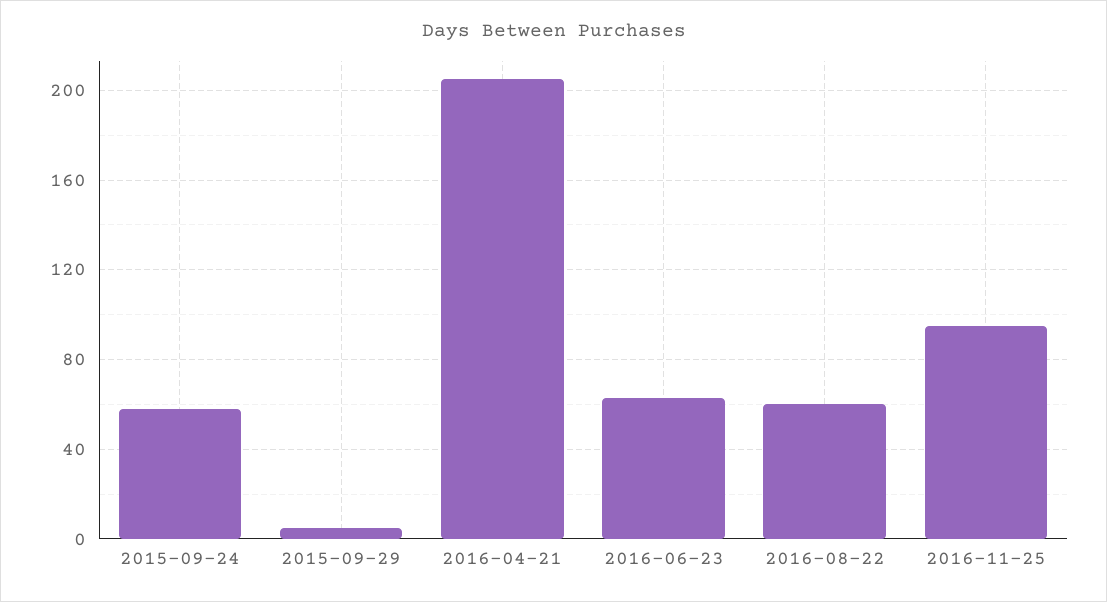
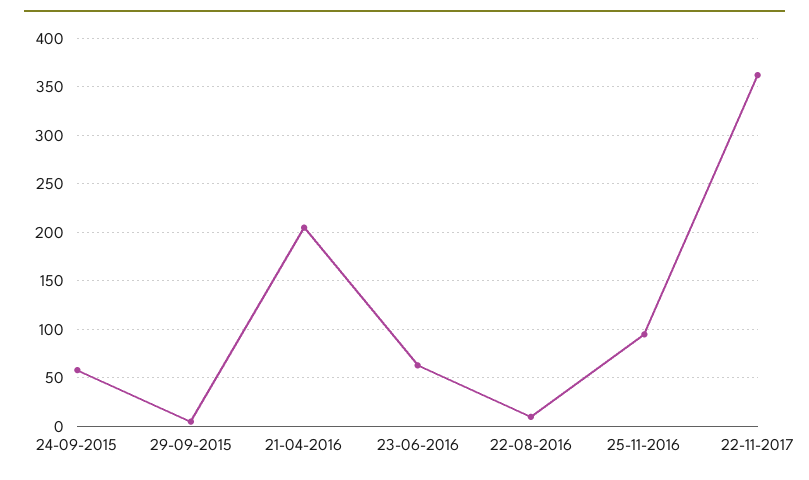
2016-08-22: 60 -> 10
22-11-2017: none -> 360

